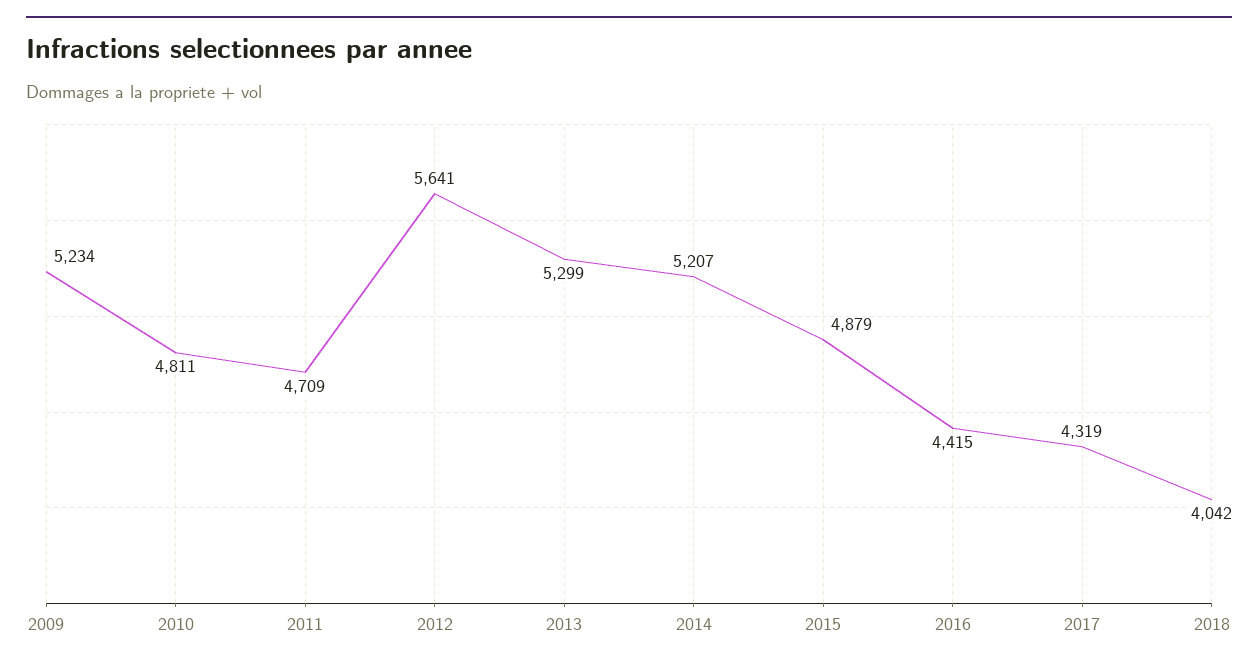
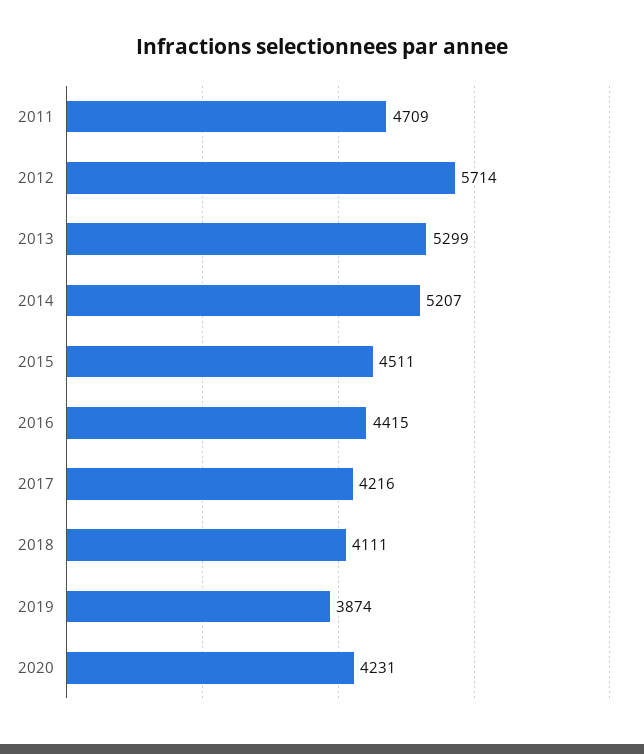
2009: 5234 -> none
2010: 4811 -> none
2012: 5641 -> 5714
2015: 4879 -> 4511
2017: 4319 -> 4216
2018: 4042 -> 4111
2019: none -> 3874
2020: none -> 4231

